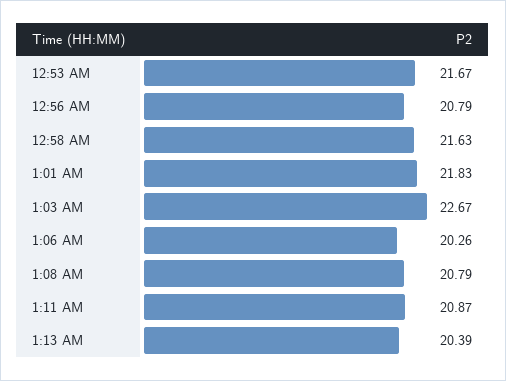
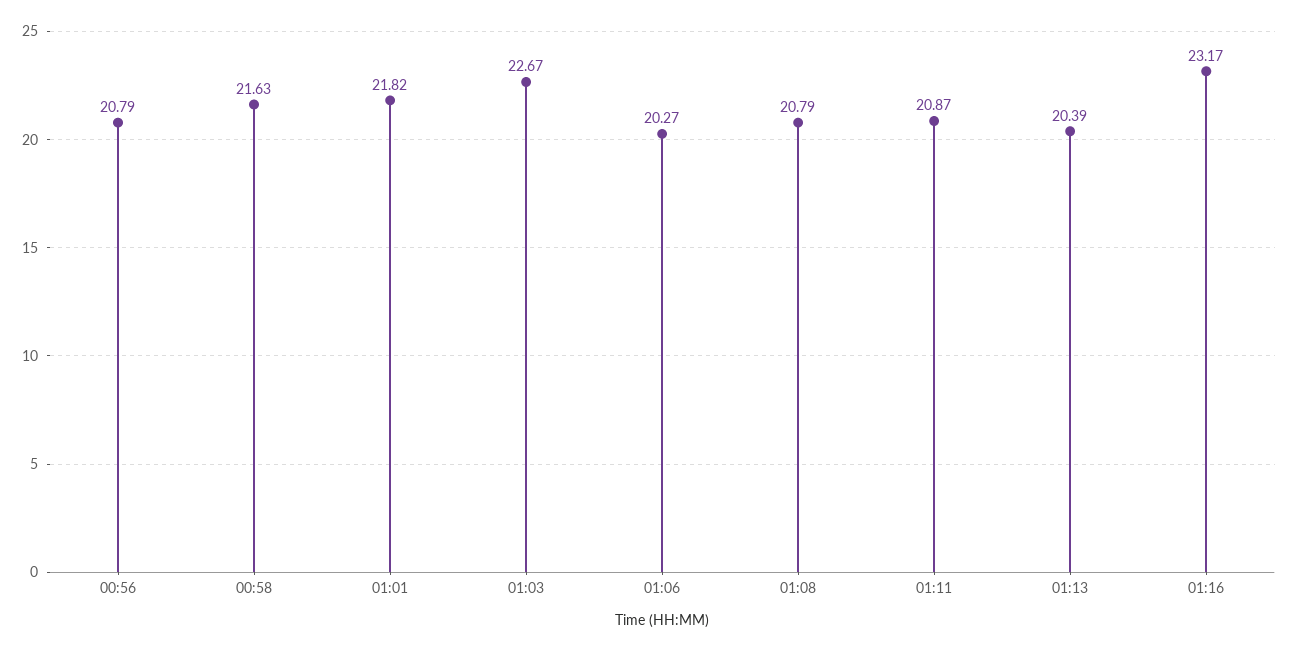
12:53 AM: 21.67 -> none
1:01 AM: 21.83 -> 21.82
1:06 AM: 20.26 -> 20.27
01:16: none -> 23.17

